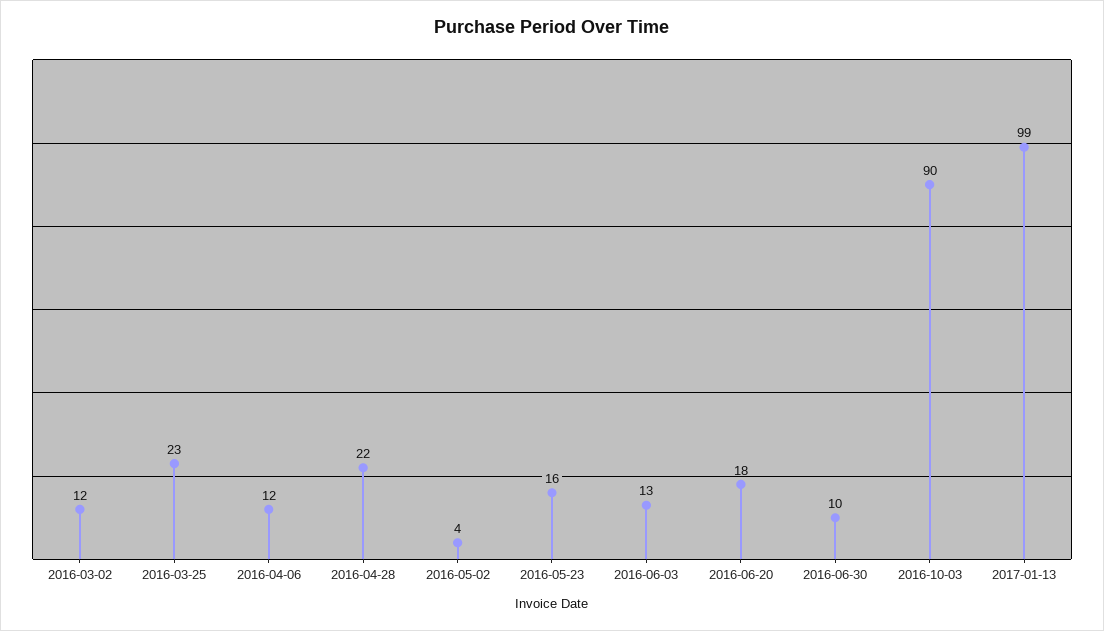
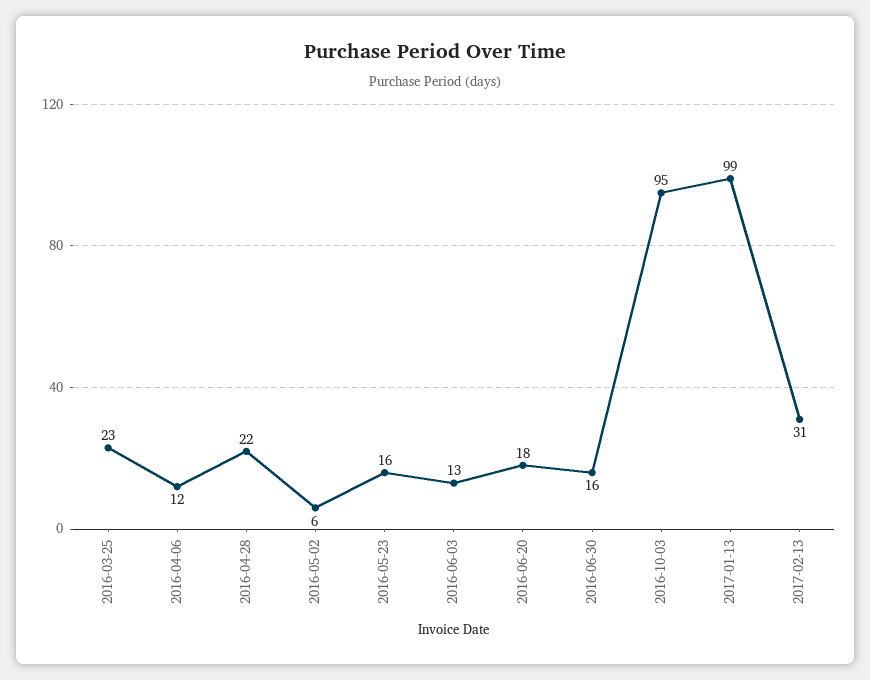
2016-03-02: 12 -> none
2016-05-02: 4 -> 6
2016-06-30: 10 -> 16
2016-10-03: 90 -> 95
2017-02-13: none -> 31

